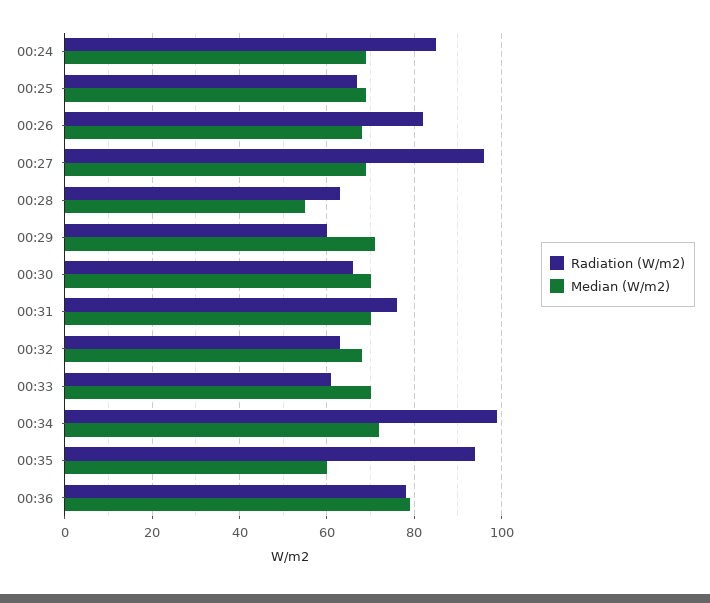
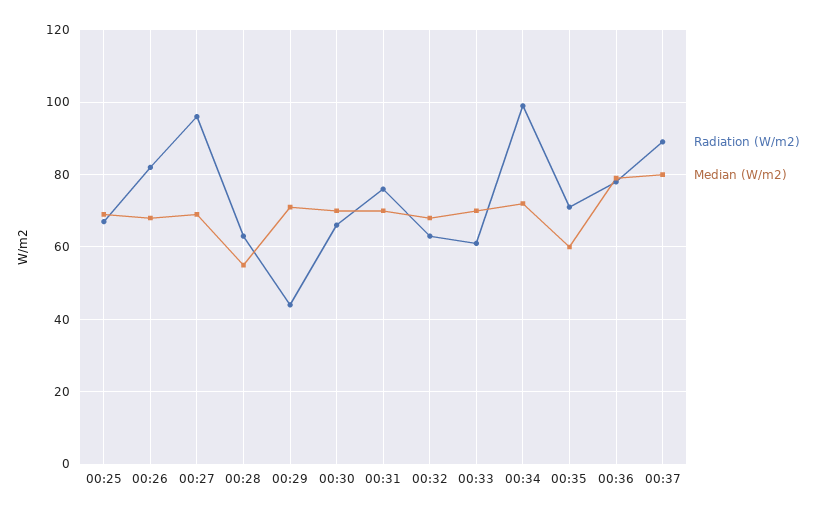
Radiation (W/m2), 00:24: 85 -> none
Median (W/m2), 00:24: 70 -> none
Radiation (W/m2), 00:29: 60 -> 45
Radiation (W/m2), 00:35: 95 -> 70
Radiation (W/m2), 00:37: none -> 90
Median (W/m2), 00:37: none -> 80

